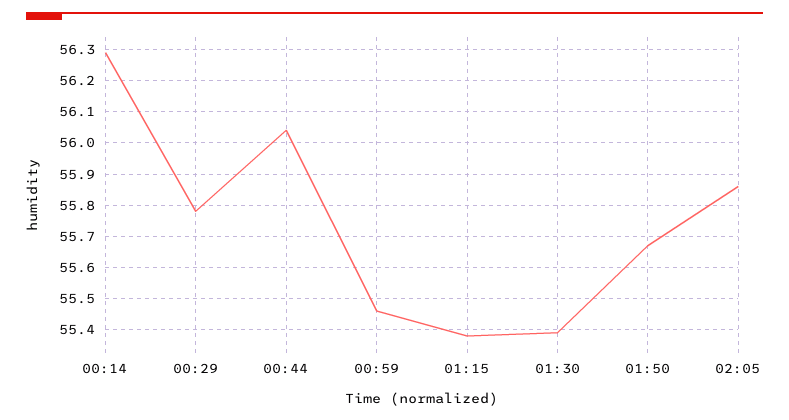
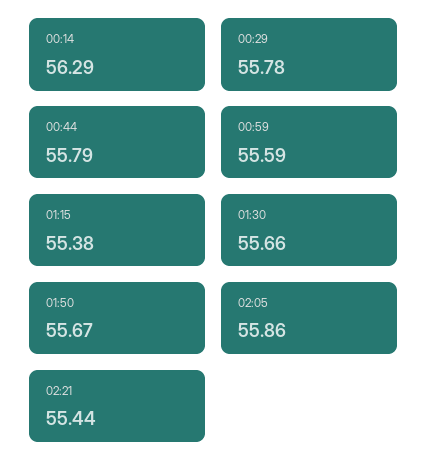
00:44: 56.05 -> 55.79
00:59: 55.45 -> 55.59
01:30: 55.4 -> 55.66
02:21: none -> 55.44

